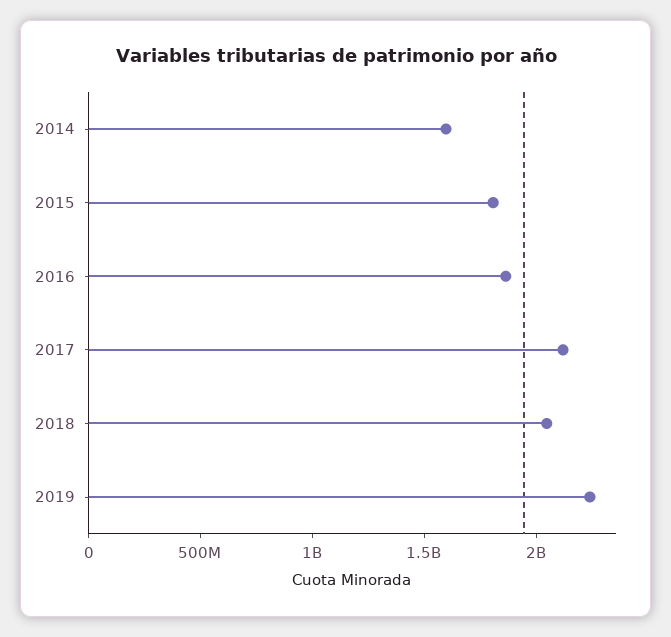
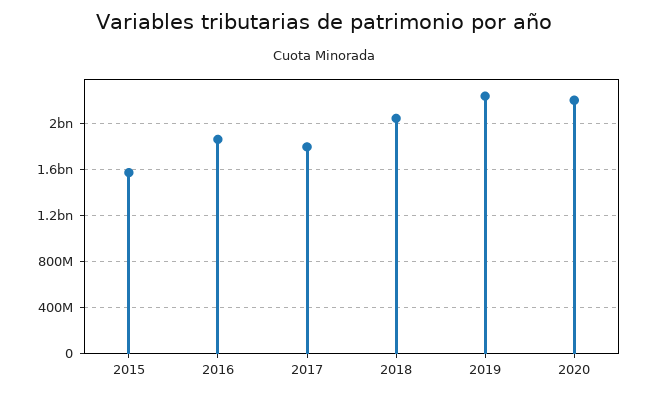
2014: 1600000000 -> none
2015: 1800000000 -> 1600000000
2017: 2100000000 -> 1800000000
2020: none -> 2200000000

